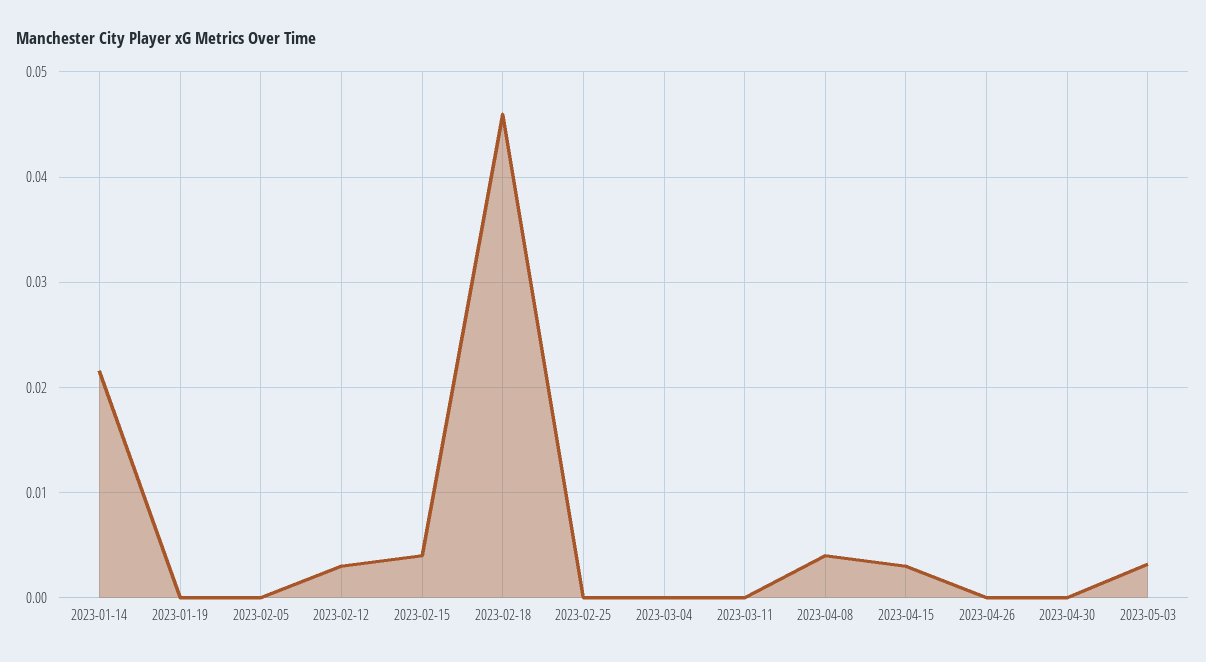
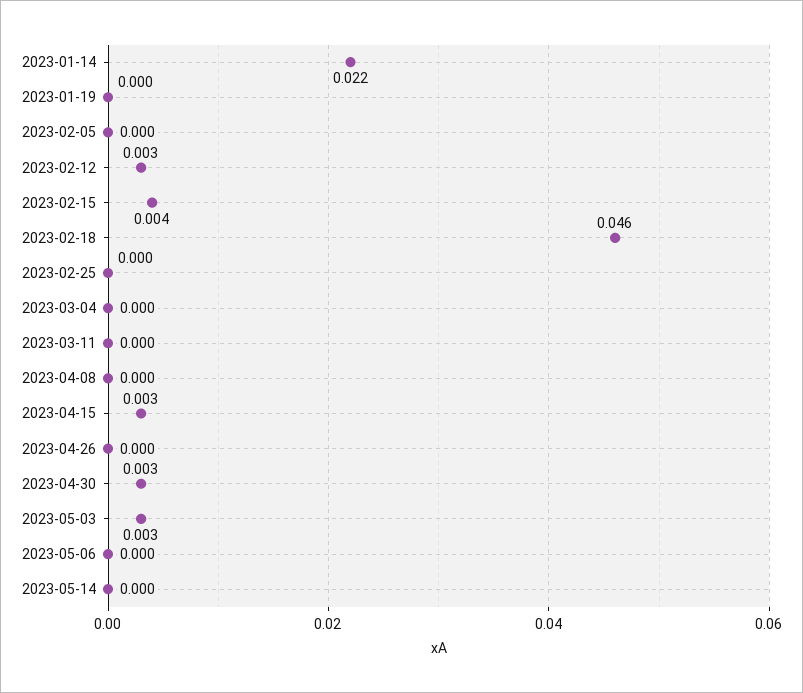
2023-04-08: 0.004 -> 0
2023-04-30: 0 -> 0.003
2023-05-06: none -> 0
2023-05-14: none -> 0

